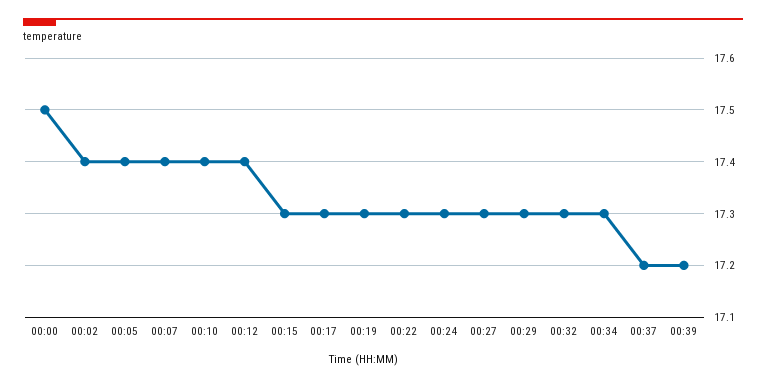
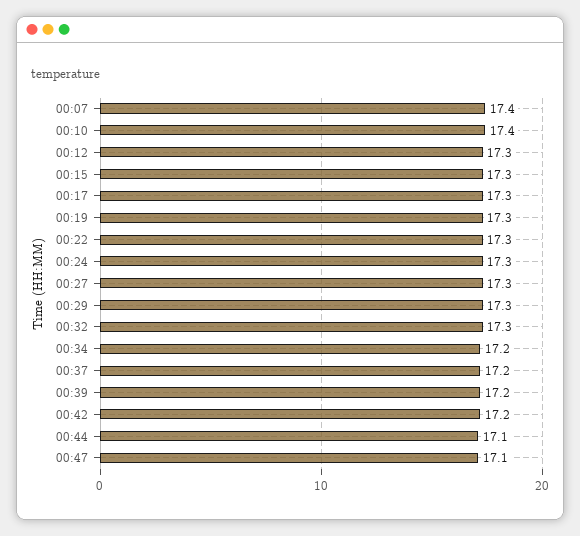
00:00: 17.5 -> none
00:02: 17.4 -> none
00:05: 17.4 -> none
00:12: 17.4 -> 17.3
00:34: 17.3 -> 17.2
00:42: none -> 17.2
00:44: none -> 17.1
00:47: none -> 17.1

